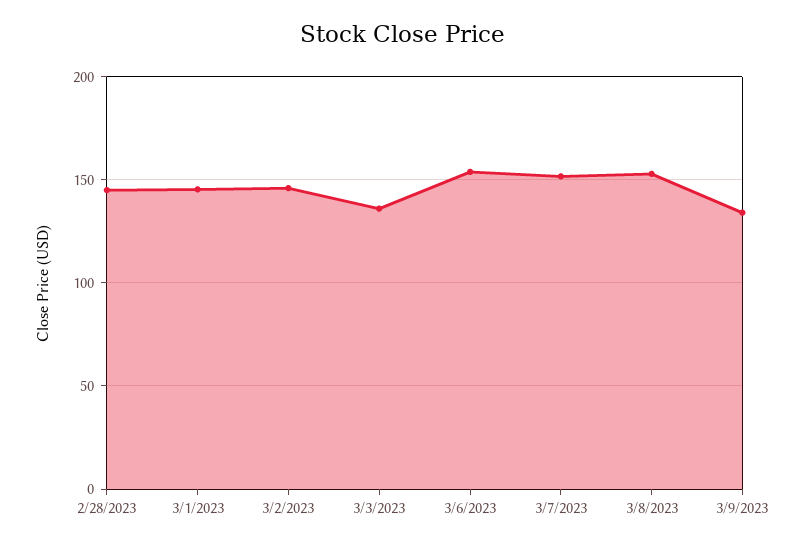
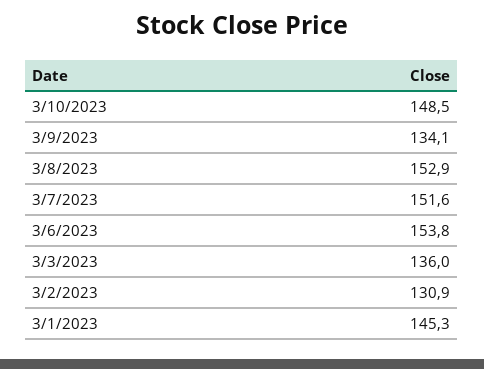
2/28/2023: 145 -> none
3/2/2023: 145 -> 130.9
3/10/2023: none -> 148.5

